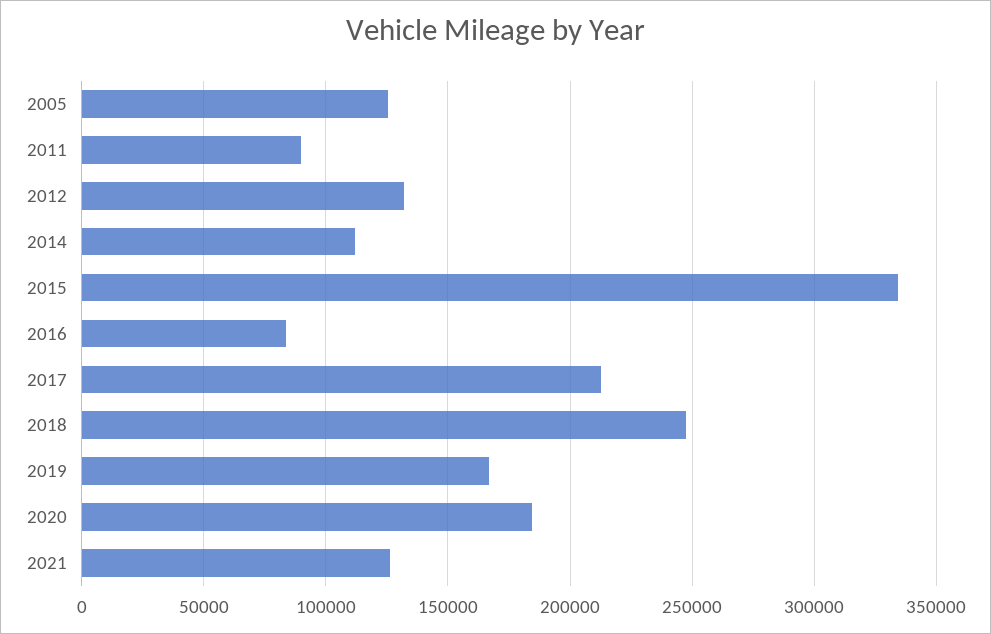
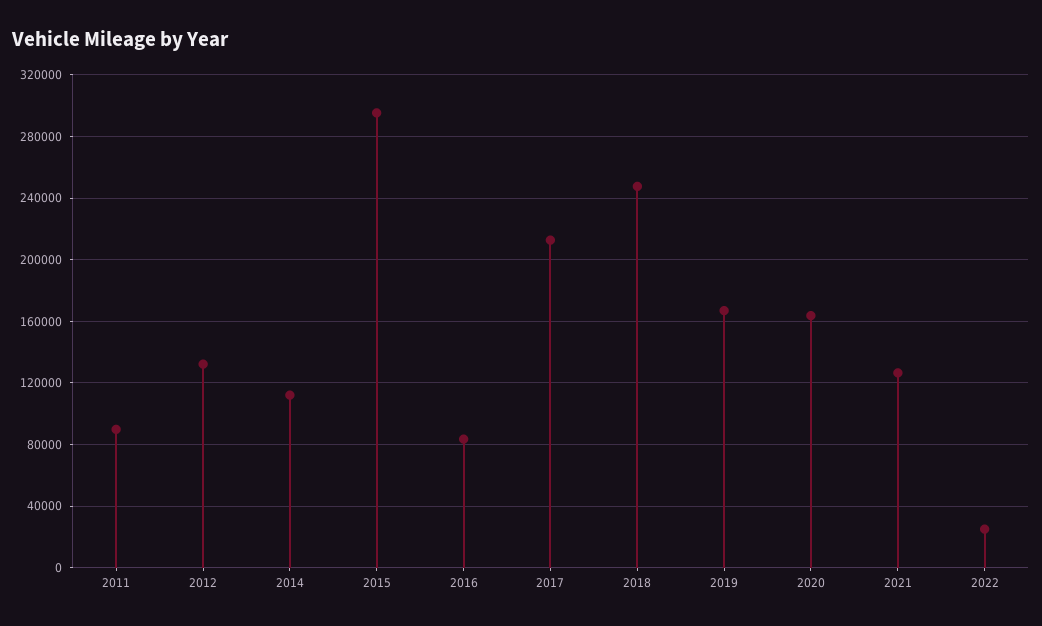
2005: 125000 -> none
2015: 335000 -> 295000
2020: 185000 -> 165000
2022: none -> 25000

